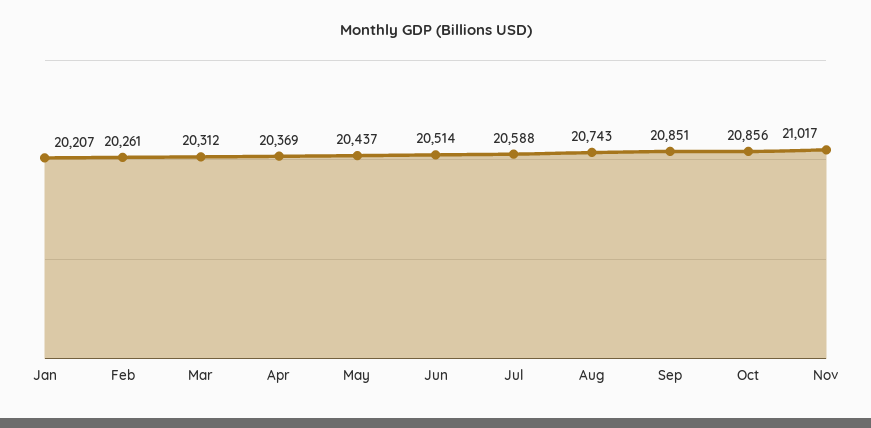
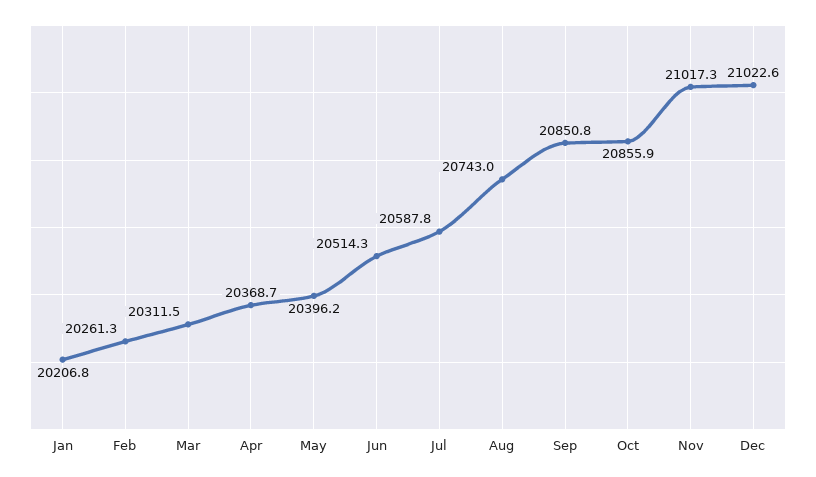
May: 20437 -> 20396.2
Dec: none -> 21022.6

